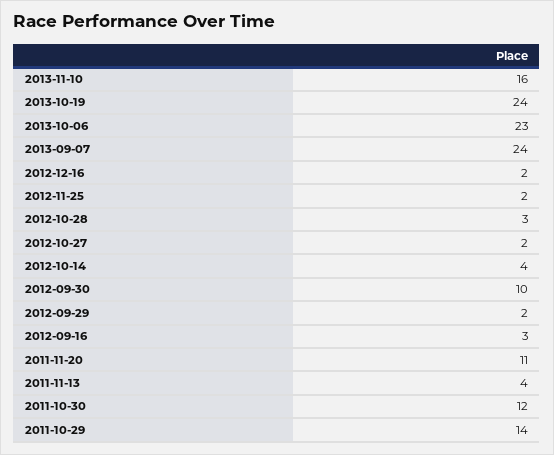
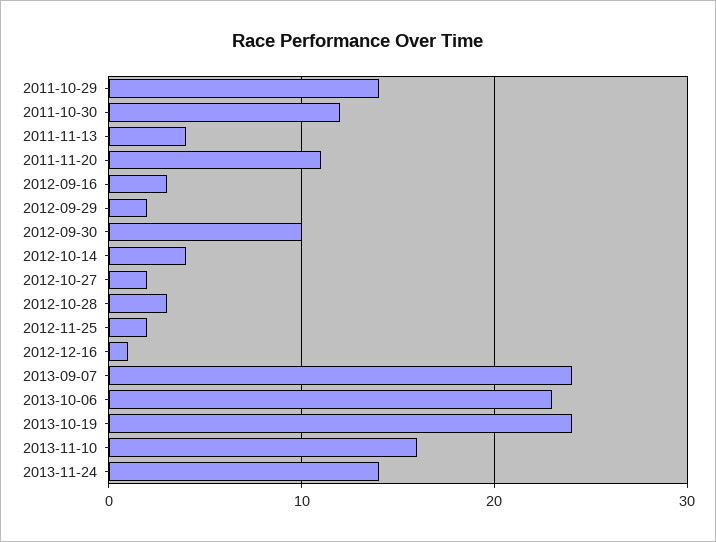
2012-12-16: 2 -> 1
2013-11-24: none -> 14

